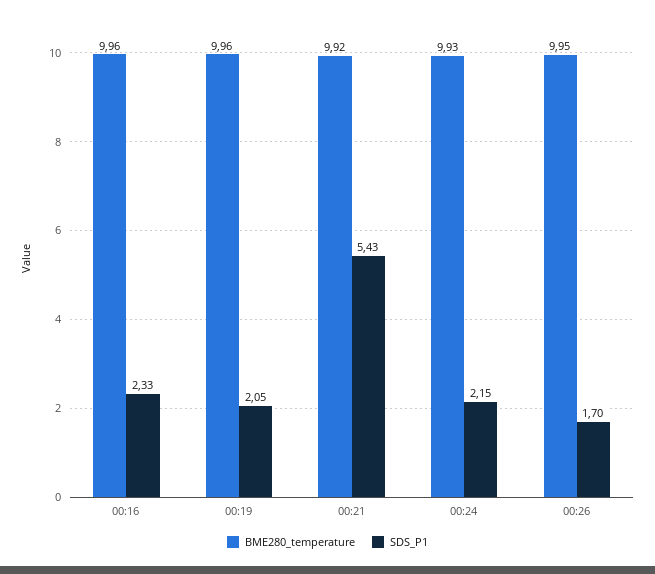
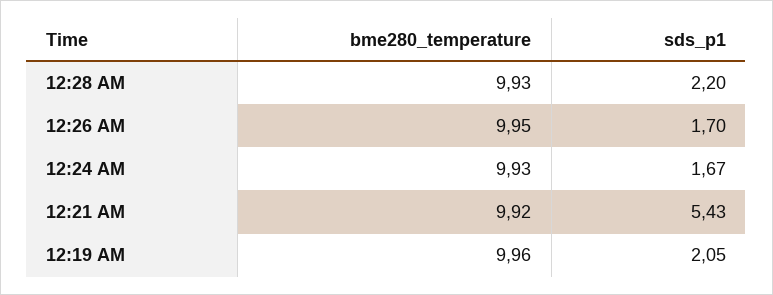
BME280_temperature, 00:16: 9.96 -> none
SDS_P1, 00:16: 2.33 -> none
SDS_P1, 00:24: 2.15 -> 1.67
BME280_temperature, 12:28 AM: none -> 9.93
SDS_P1, 12:28 AM: none -> 2.2

